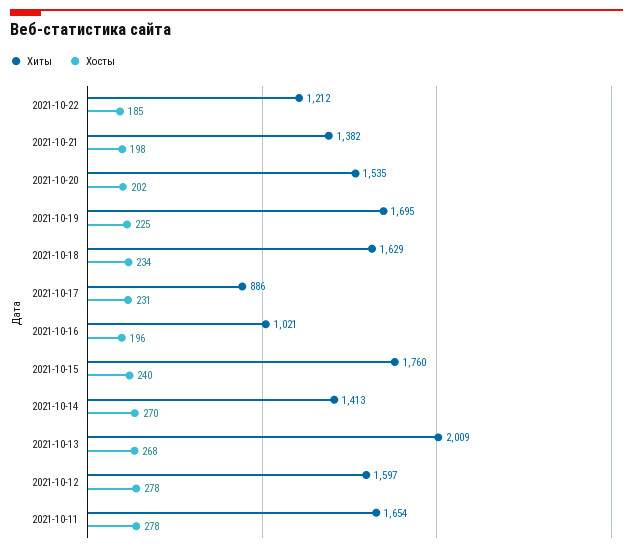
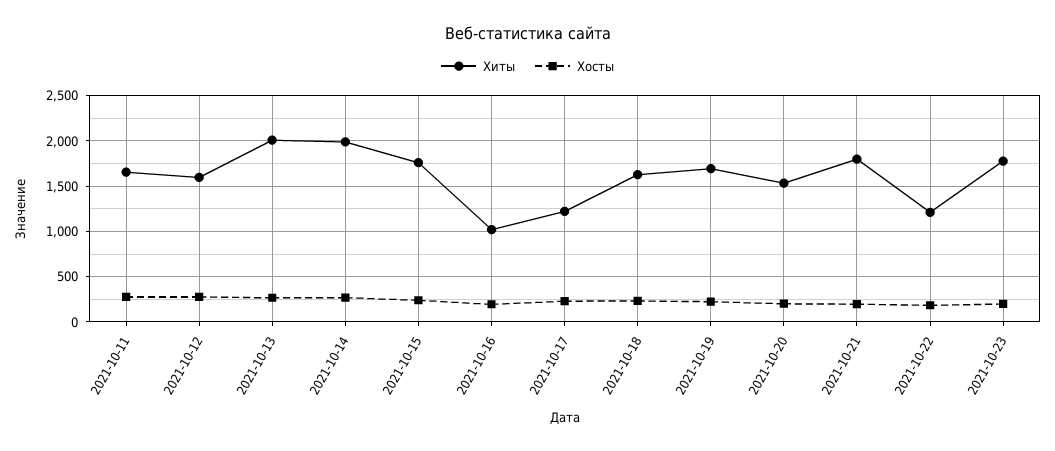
Хиты, 2021-10-21: 1382 -> 1800
Хиты, 2021-10-17: 886 -> 1200
Хиты, 2021-10-14: 1413 -> 2000
Хиты, 2021-10-23: none -> 1800
Хосты, 2021-10-23: none -> 200

